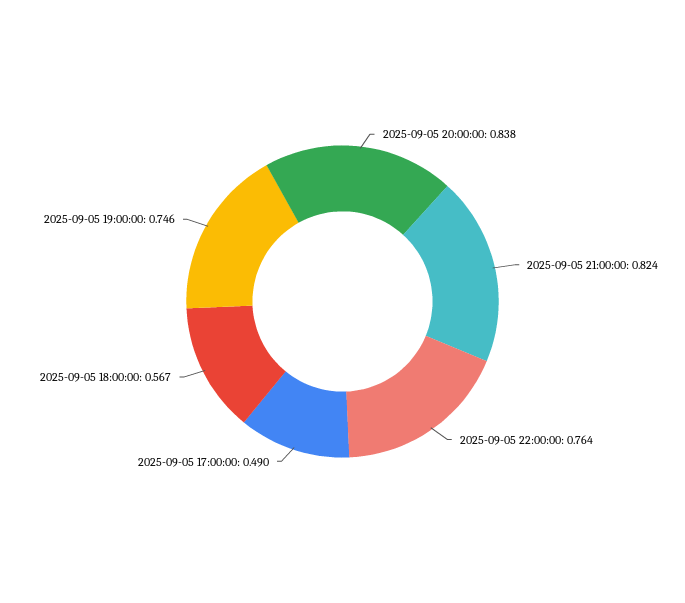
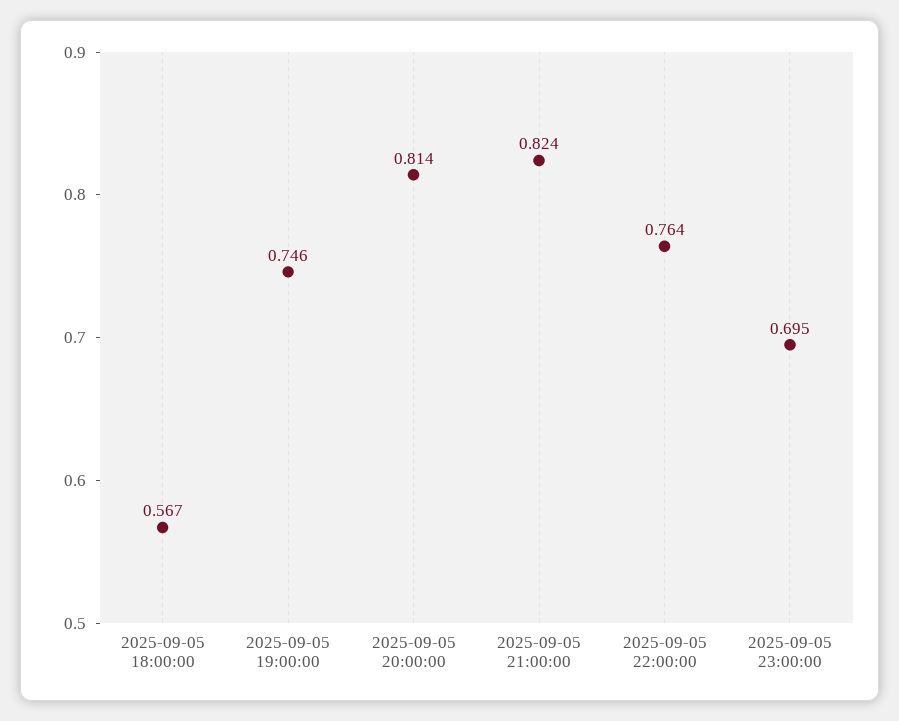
2025-09-05 20:00:00: 0.838 -> 0.814
2025-09-05 17:00:00: 0.49 -> none
2025-09-05 23:00:00: none -> 0.695

